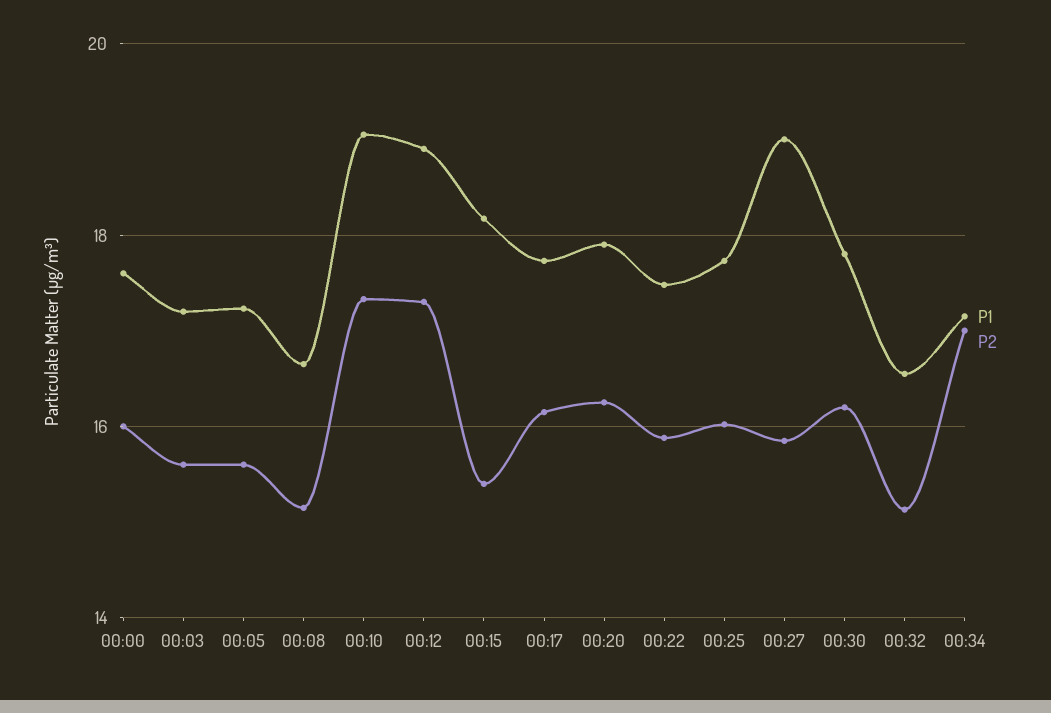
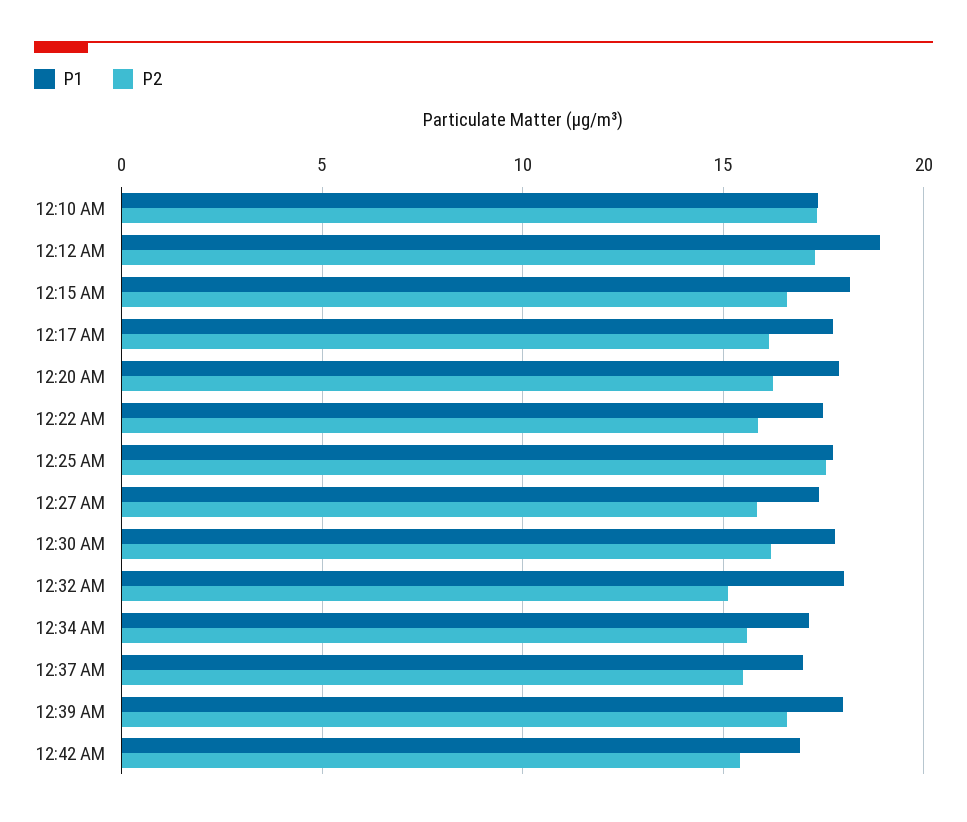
P1, 00:00: 17.6 -> none
P2, 00:00: 16 -> none
P1, 00:03: 17.2 -> none
P2, 00:03: 15.6 -> none
P1, 00:05: 17.2 -> none
P2, 00:05: 15.6 -> none
P1, 00:08: 16.6 -> none
P2, 00:08: 15.2 -> none
P1, 00:10: 19 -> 17.5
P2, 00:15: 15.4 -> 16.5
P2, 00:25: 16 -> 17.5
P1, 00:27: 19 -> 17.5
P1, 00:32: 16.6 -> 18
P2, 00:34: 17 -> 15.5
P1, 12:37 AM: none -> 17
P2, 12:37 AM: none -> 15.5
P1, 12:39 AM: none -> 18
P2, 12:39 AM: none -> 16.5
P1, 12:42 AM: none -> 17
P2, 12:42 AM: none -> 15.5

